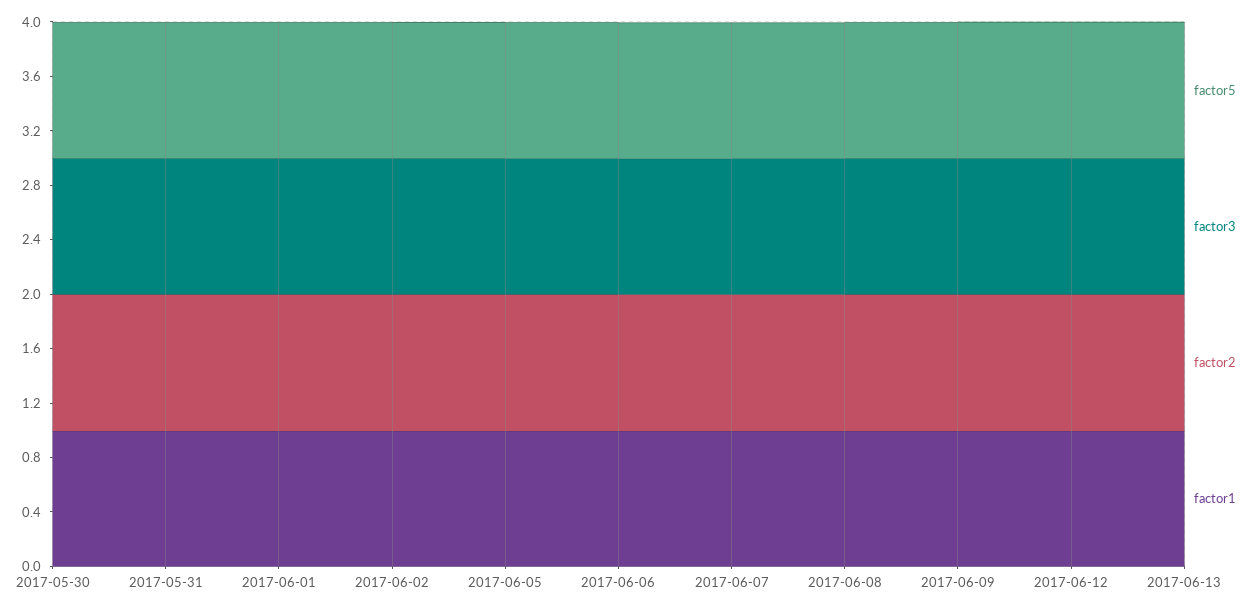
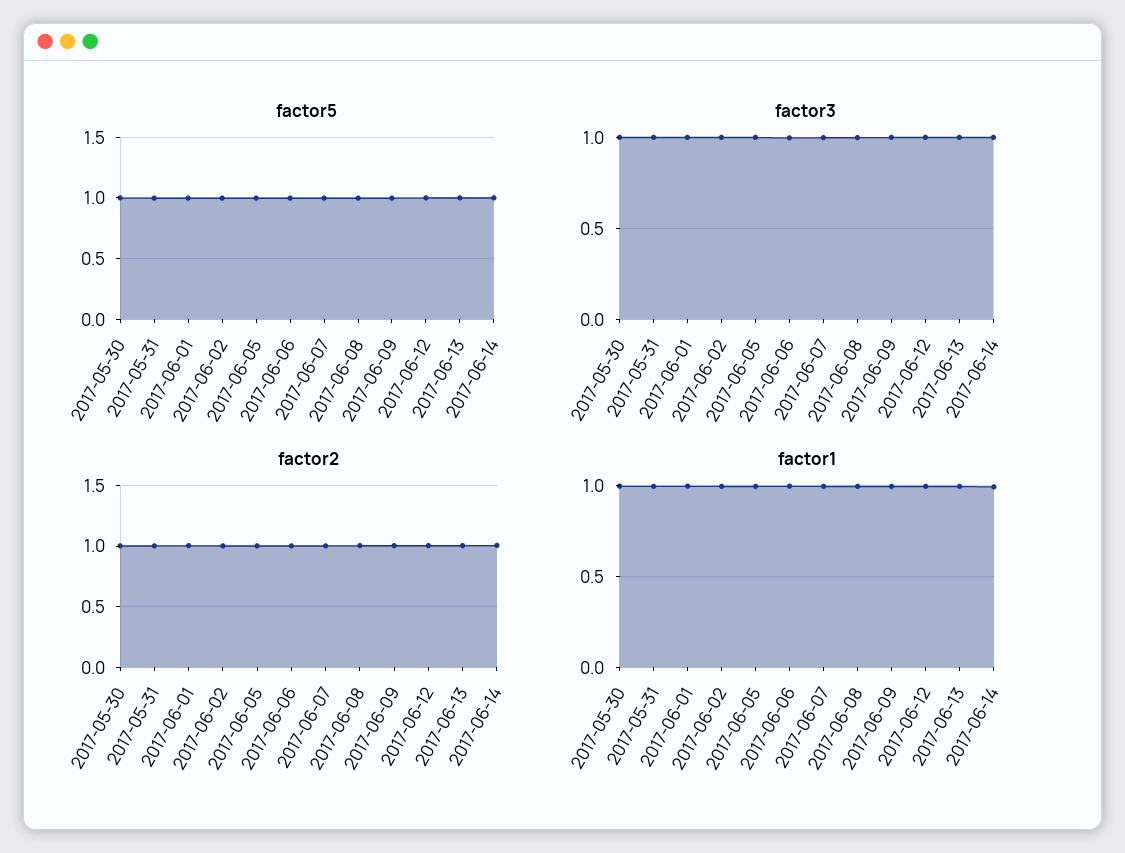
factor5, 2017-06-14: none -> 1
factor3, 2017-06-14: none -> 1
factor2, 2017-06-14: none -> 1
factor1, 2017-06-14: none -> 1

